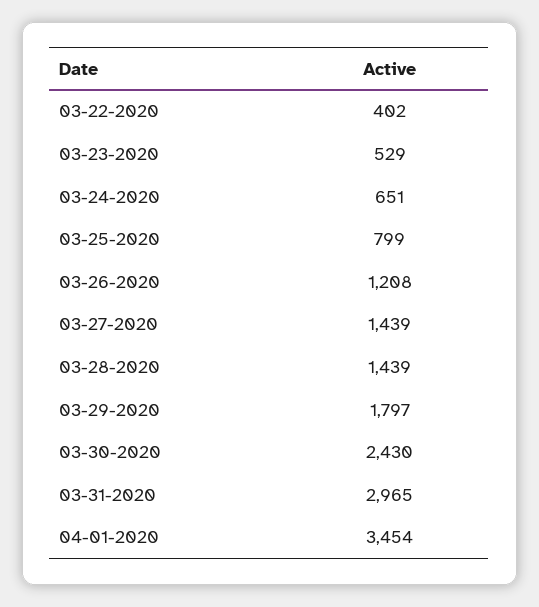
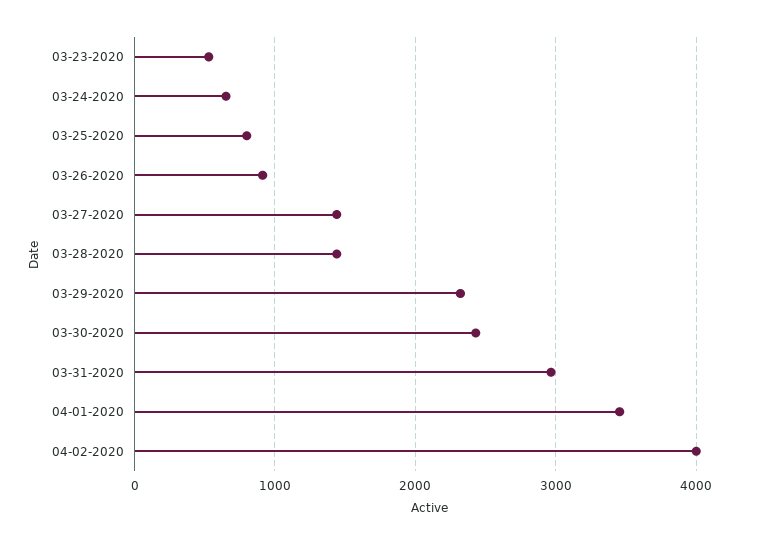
03-22-2020: 402 -> none
03-26-2020: 1208 -> 900
03-29-2020: 1797 -> 2300
04-02-2020: none -> 4000

